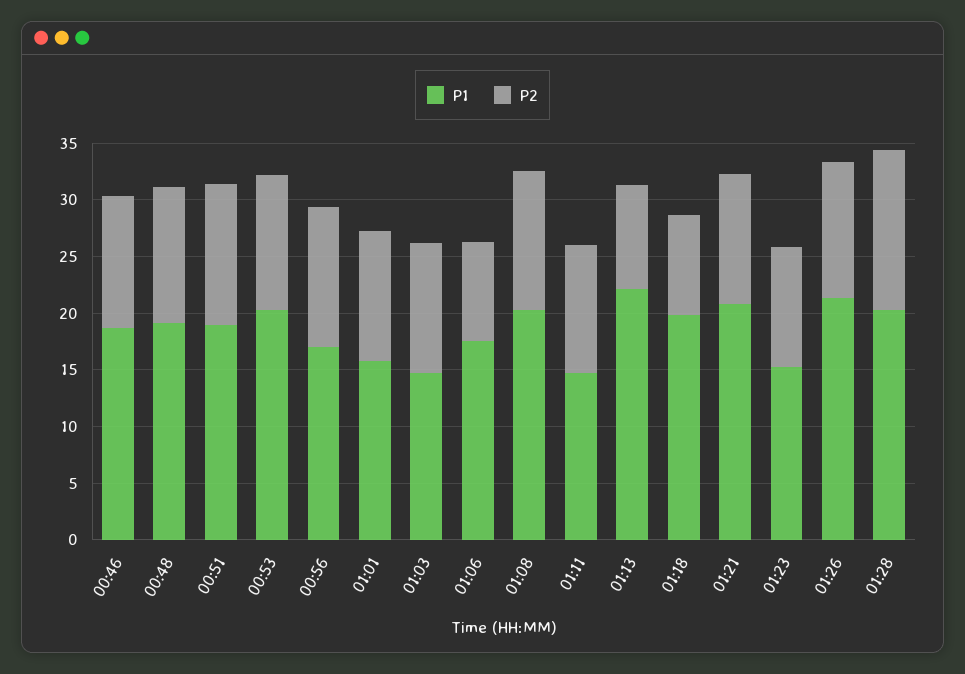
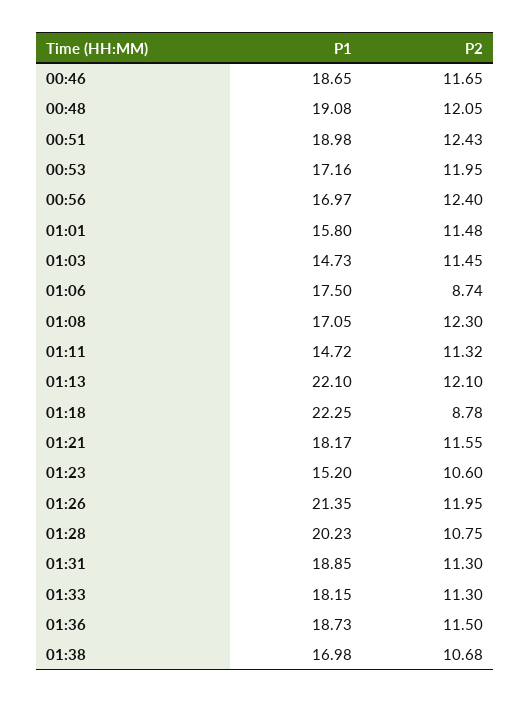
P1, 00:53: 20 -> 17.16
P1, 01:08: 20 -> 17.05
P2, 01:13: 9 -> 12.1
P1, 01:18: 20 -> 22.25
P1, 01:21: 21 -> 18.17
P2, 01:28: 14 -> 10.75
P1, 01:31: none -> 18.85
P2, 01:31: none -> 11.3
P1, 01:33: none -> 18.15
P2, 01:33: none -> 11.3
P1, 01:36: none -> 18.73
P2, 01:36: none -> 11.5
P1, 01:38: none -> 16.98
P2, 01:38: none -> 10.68

